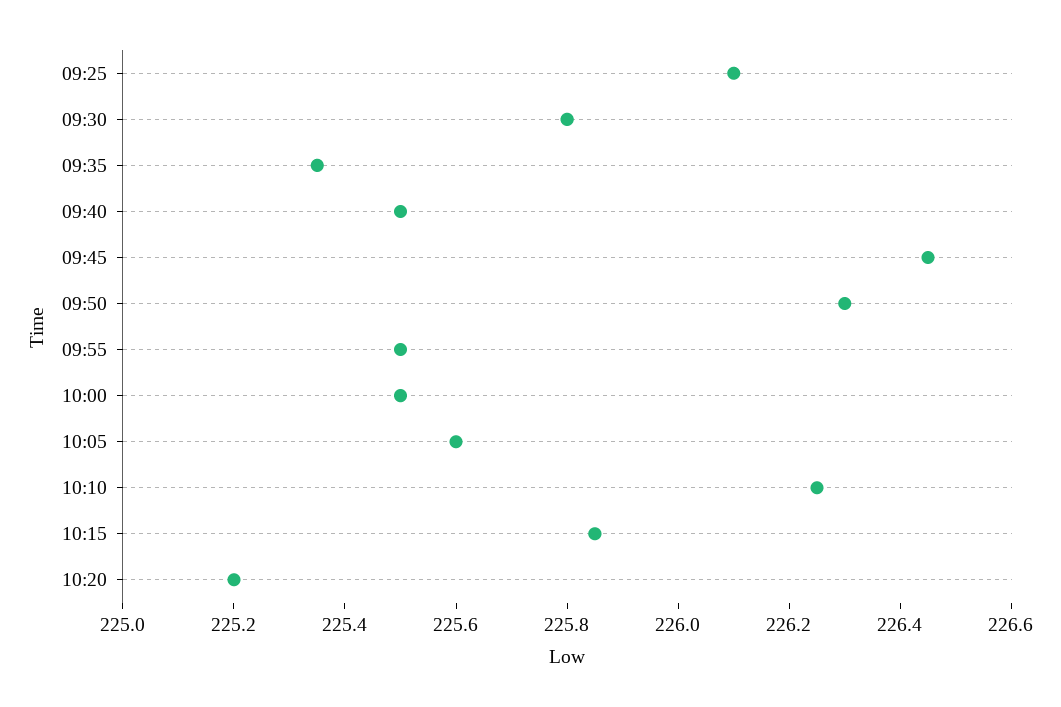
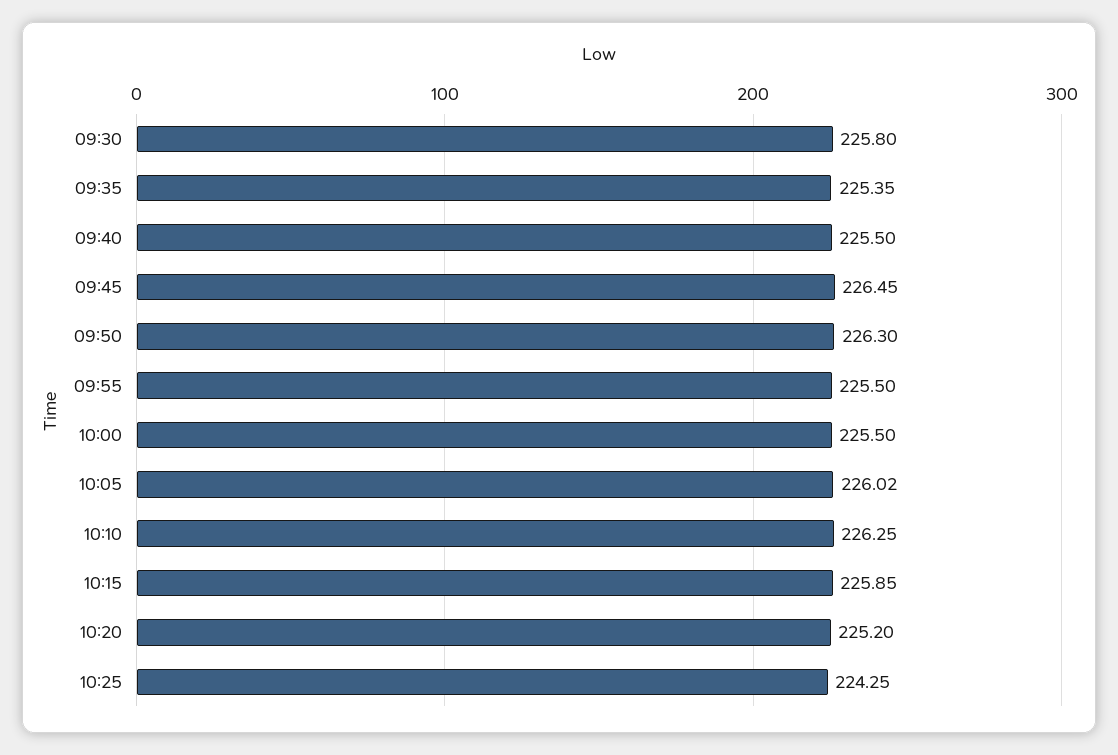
09:25: 226.1 -> none
10:05: 225.6 -> 226.02
10:25: none -> 224.25

